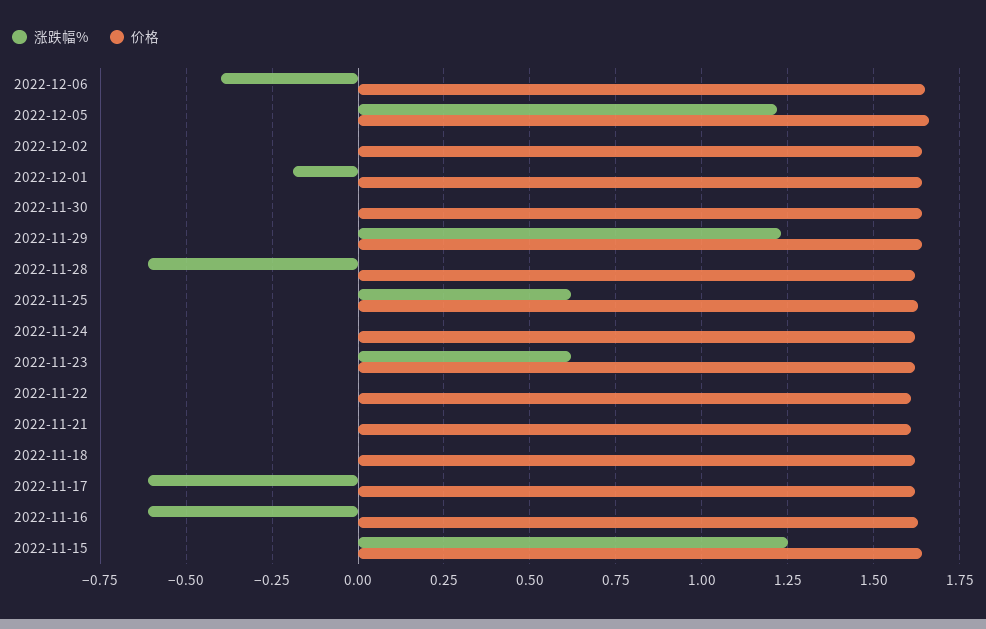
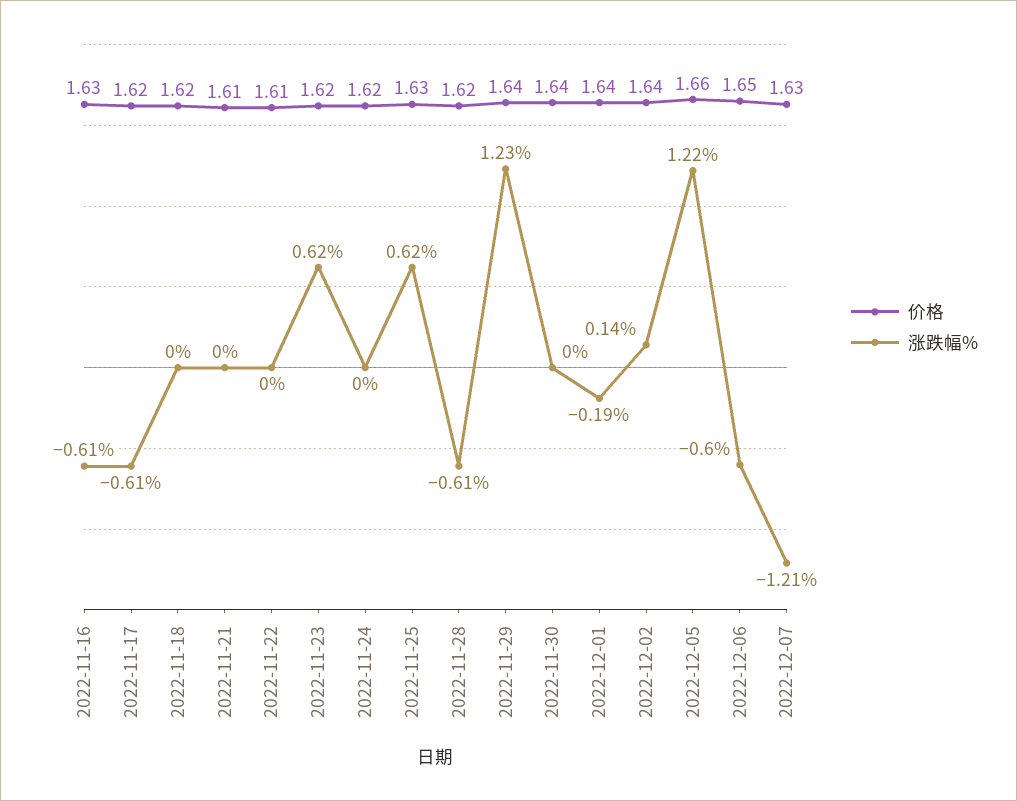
涨跌幅%, 2022-12-06: -0.4 -> -0.6
涨跌幅%, 2022-12-02: 0 -> 0.14
涨跌幅%, 2022-11-15: 1.25 -> none
价格, 2022-11-15: 1.65 -> none
价格, 2022-12-07: none -> 1.63
涨跌幅%, 2022-12-07: none -> -1.21

